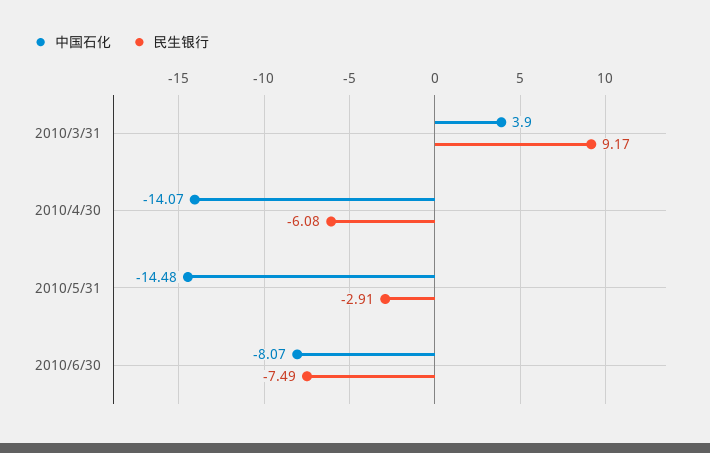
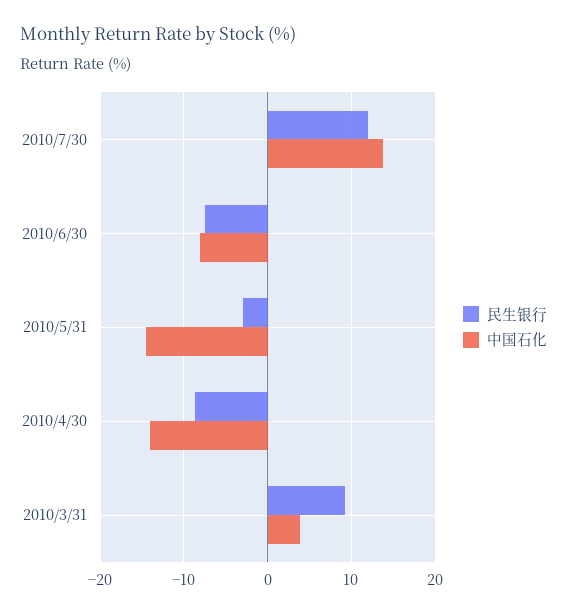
民生银行, 2010/4/30: -6.08 -> -9
民生银行, 2010/7/30: none -> 12
中国石化, 2010/7/30: none -> 14

